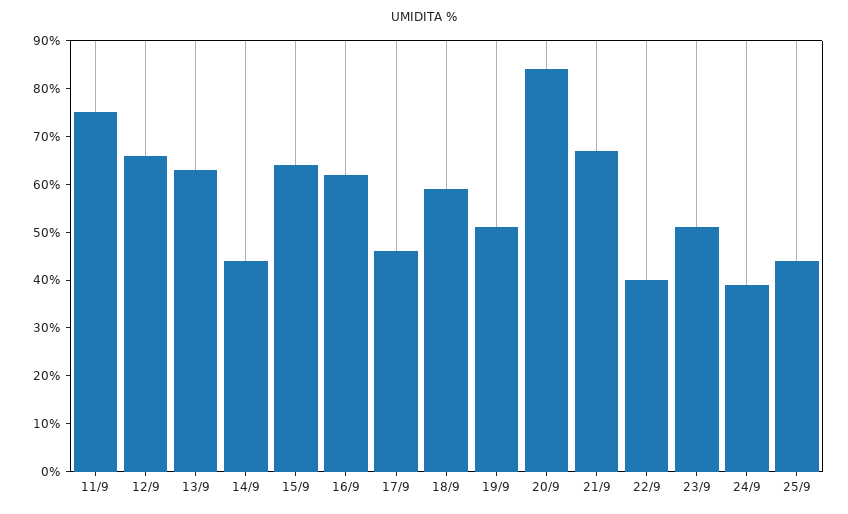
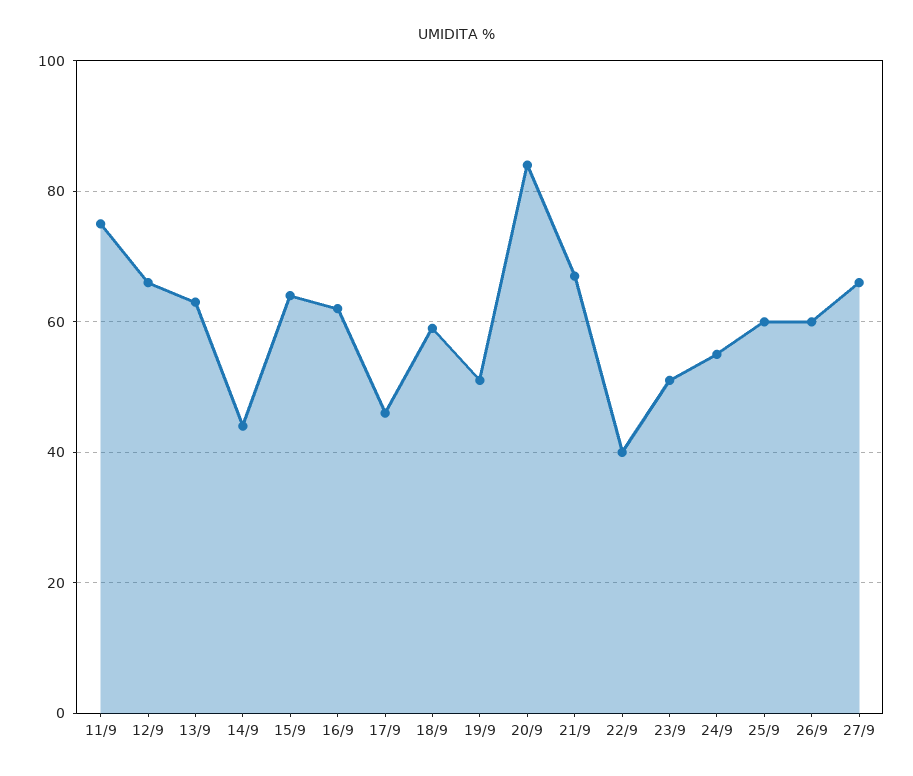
24/9: 40 -> 55
25/9: 45 -> 60
26/9: none -> 60
27/9: none -> 65

